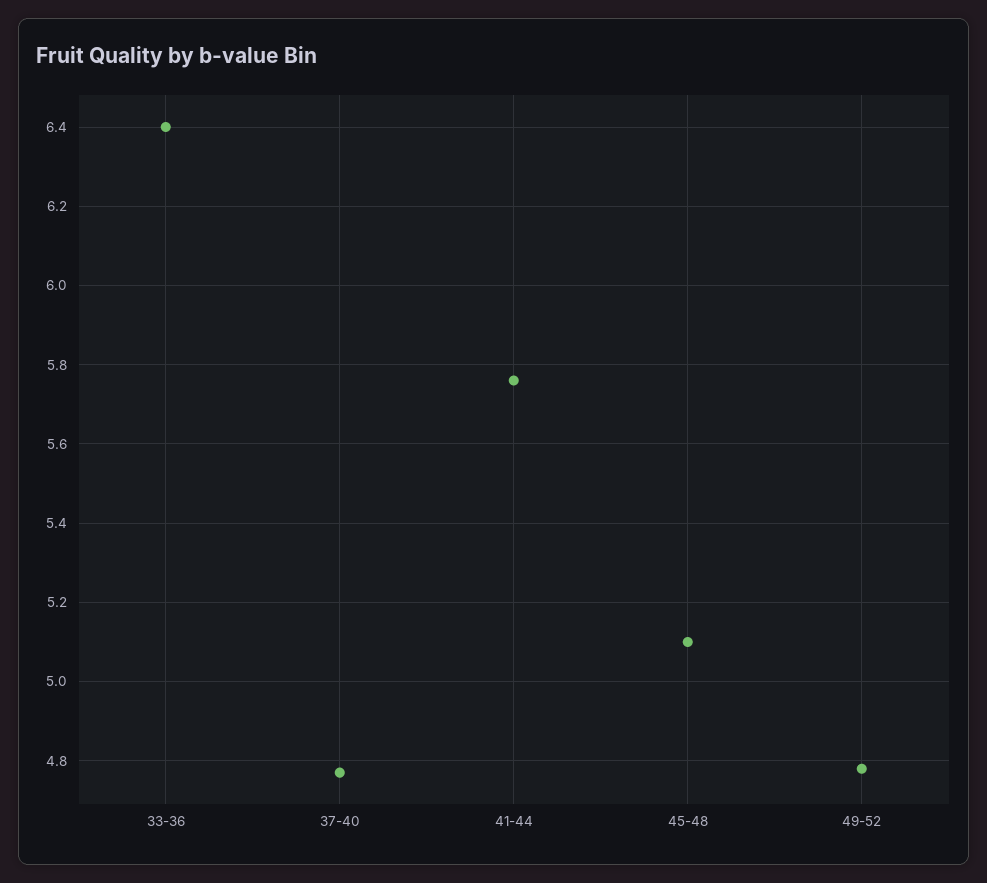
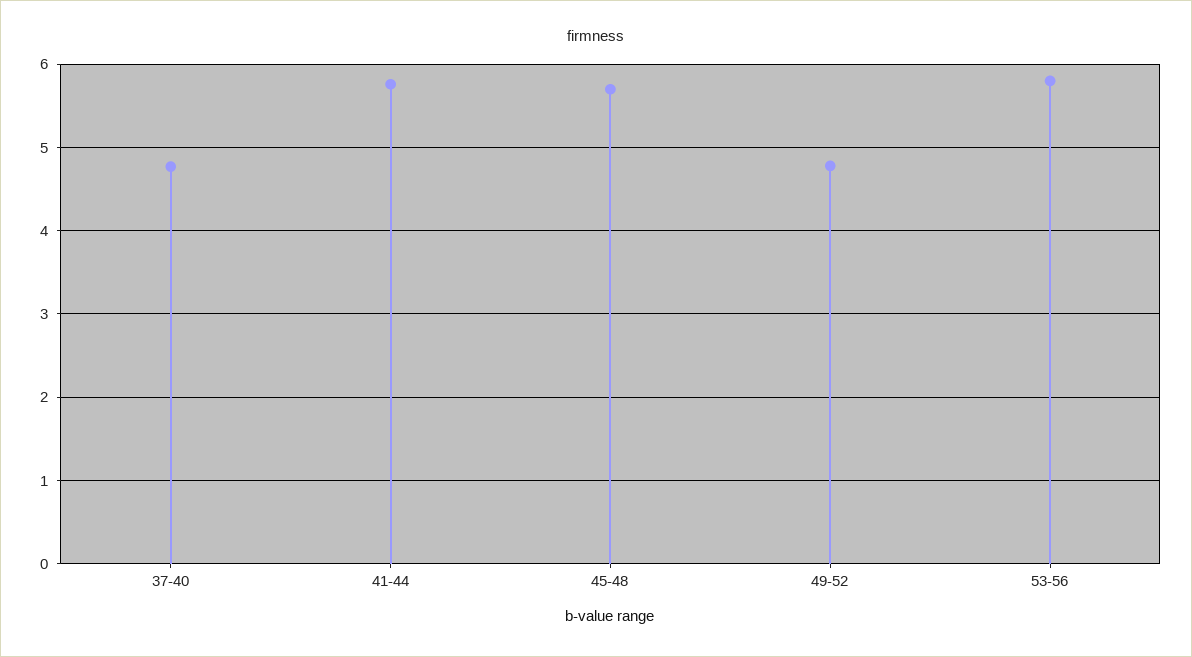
33-36: 6.4 -> none
45-48: 5.1 -> 5.7
53-56: none -> 5.8

